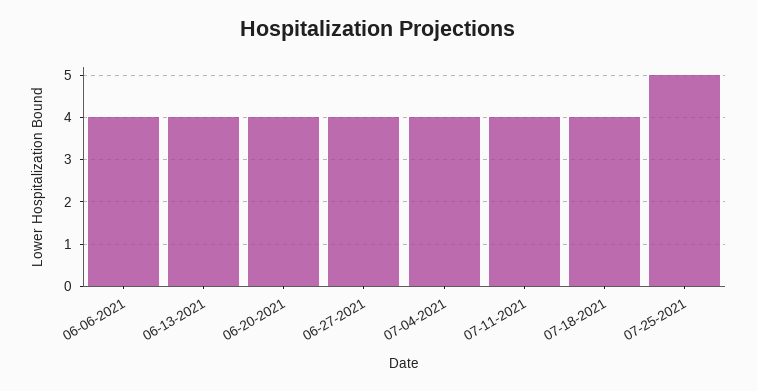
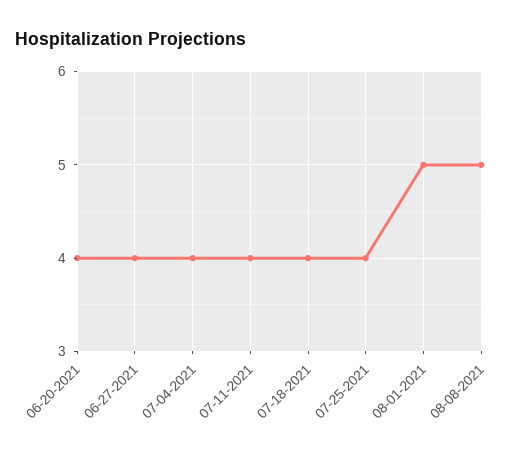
06-06-2021: 4 -> none
06-13-2021: 4 -> none
07-25-2021: 5 -> 4
08-01-2021: none -> 5
08-08-2021: none -> 5

